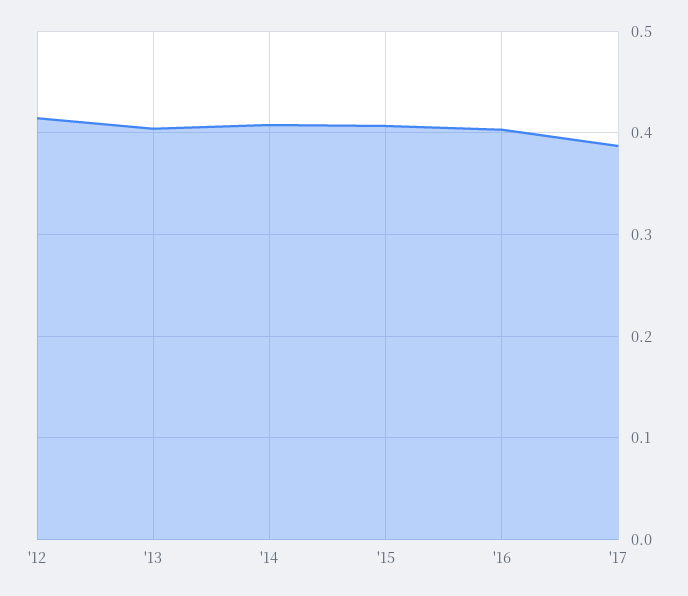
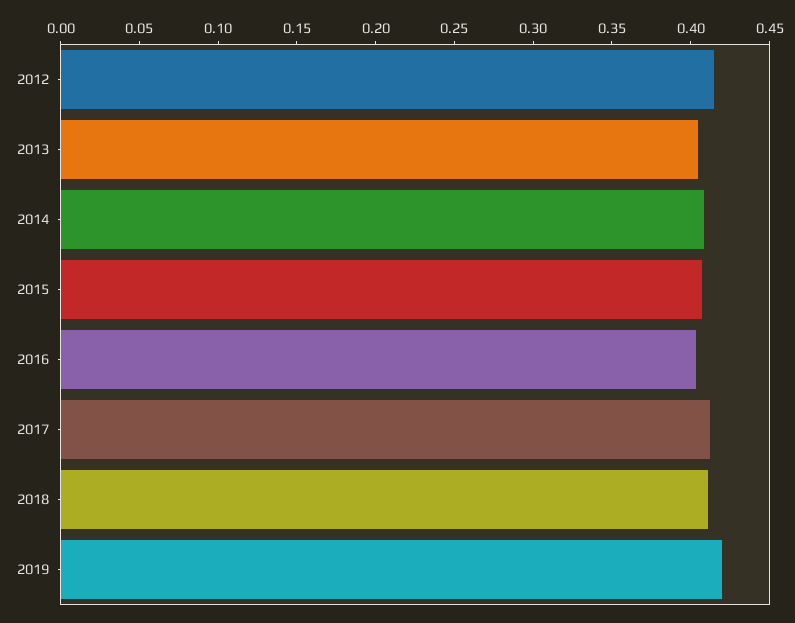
'17: 0.39 -> 0.41
2018: none -> 0.41
2019: none -> 0.42

